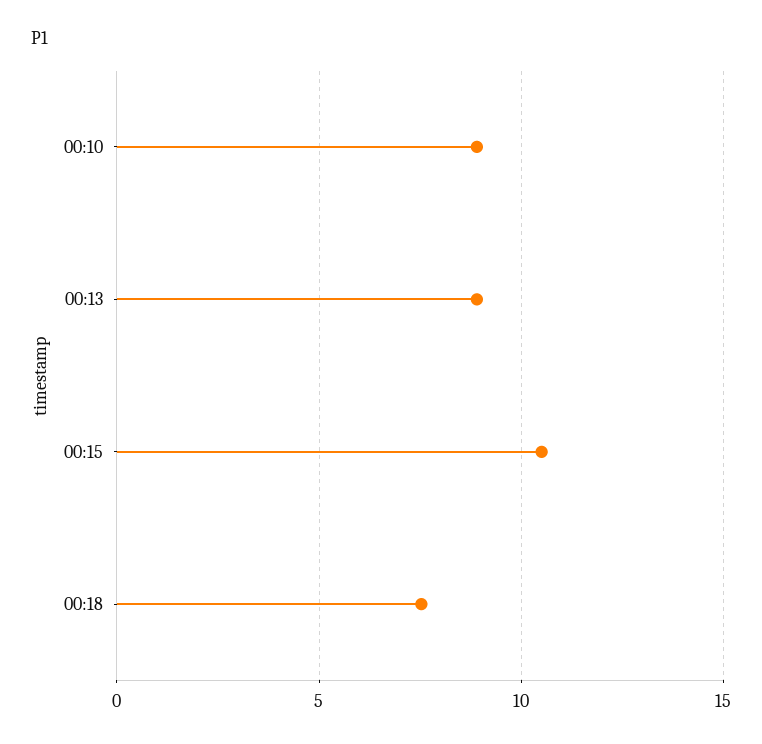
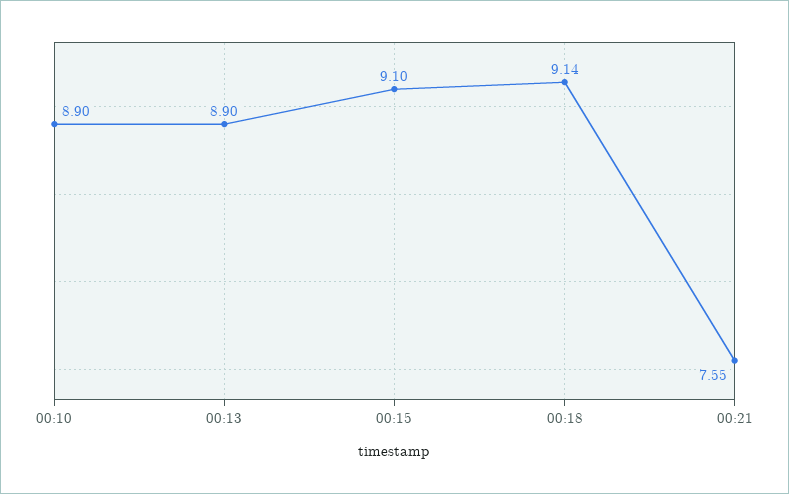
00:15: 10.5 -> 9.1
00:18: 7.5 -> 9.14
00:21: none -> 7.55

